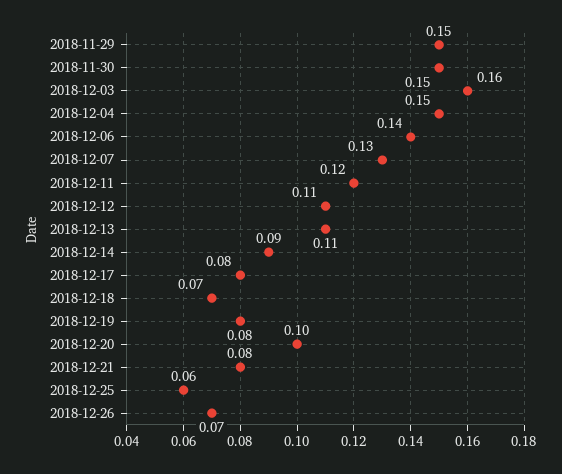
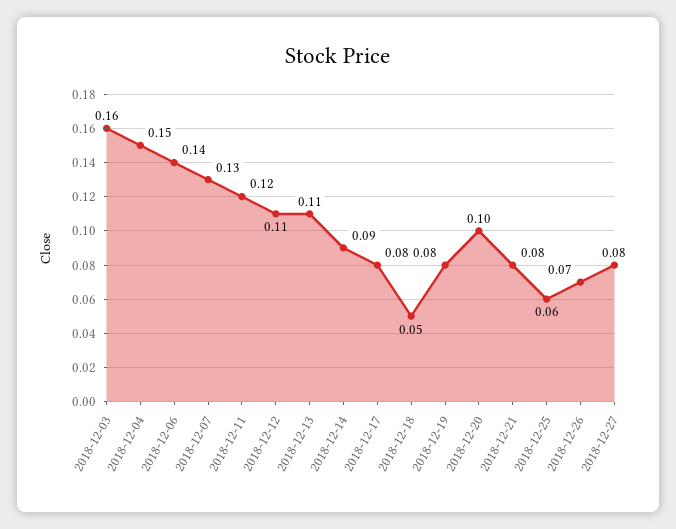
2018-11-29: 0.15 -> none
2018-11-30: 0.15 -> none
2018-12-18: 0.07 -> 0.05
2018-12-27: none -> 0.08

